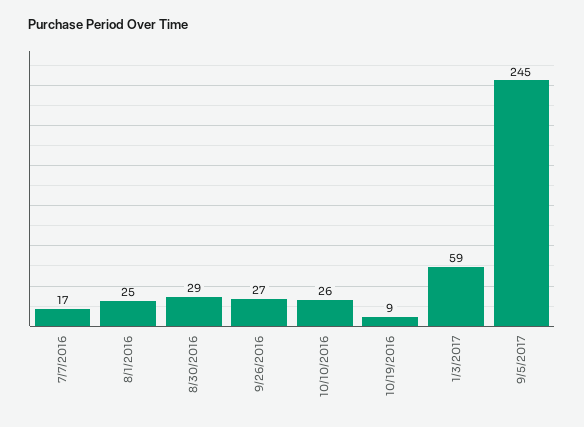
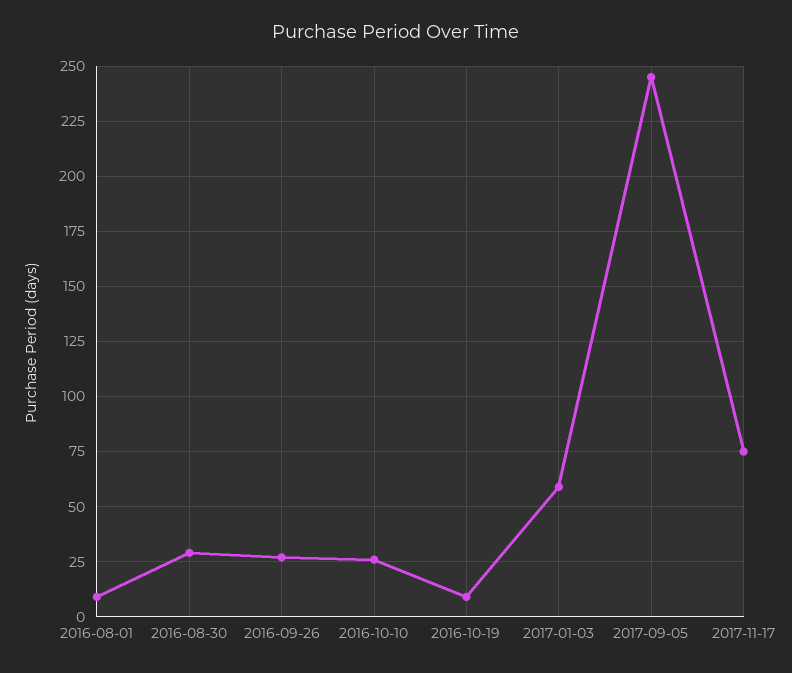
7/7/2016: 17 -> none
8/1/2016: 25 -> 10
2017-11-17: none -> 75

